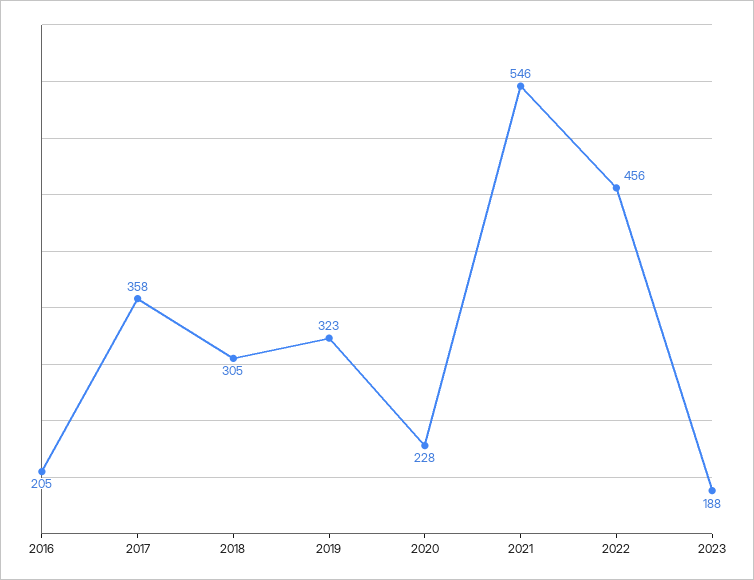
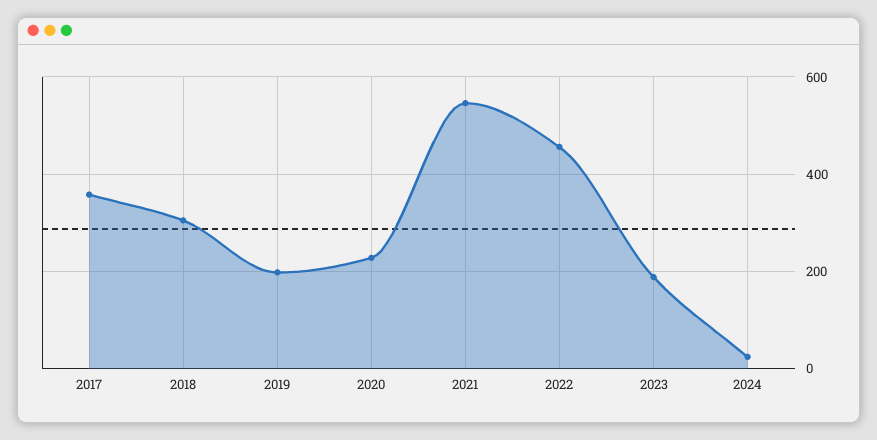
2016: 205 -> none
2019: 323 -> 200
2024: none -> 20

